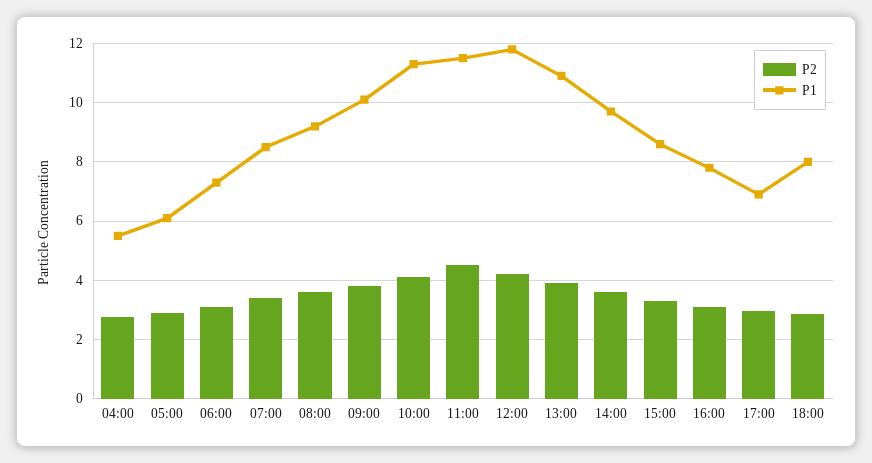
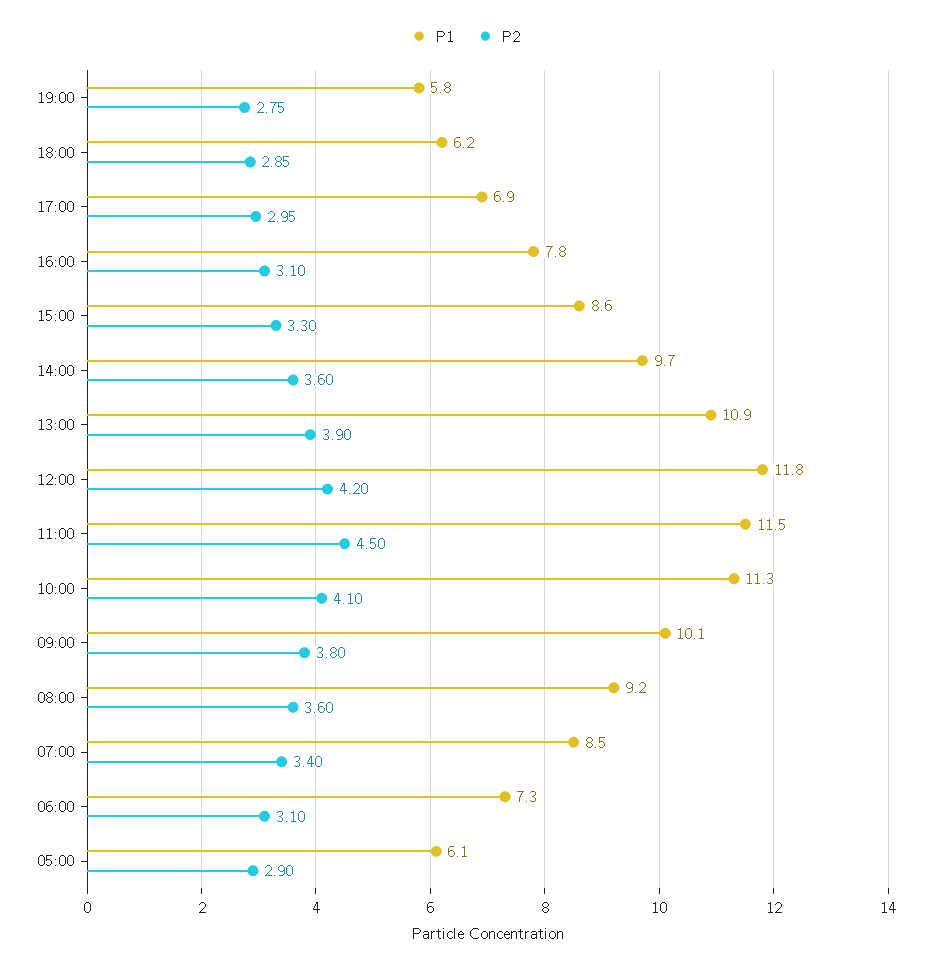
P2, 04:00: 2.75 -> none
P1, 04:00: 5.5 -> none
P1, 18:00: 8 -> 6.2
P1, 19:00: none -> 5.8
P2, 19:00: none -> 2.75

